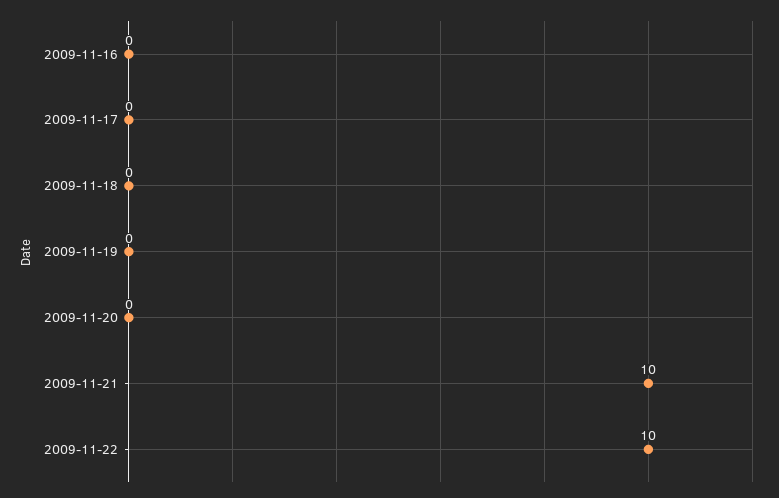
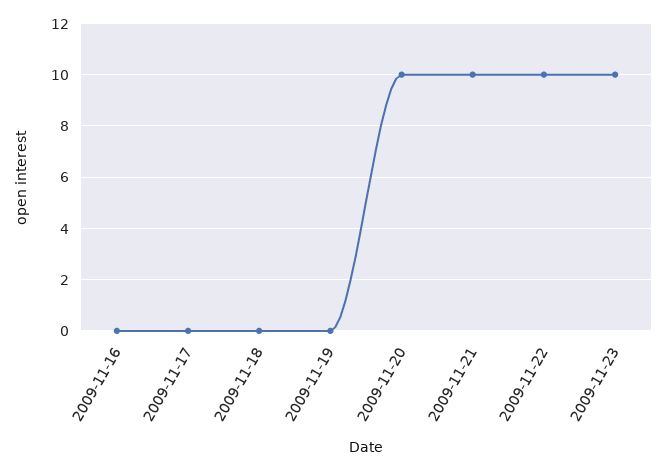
2009-11-20: 0 -> 10
2009-11-23: none -> 10

